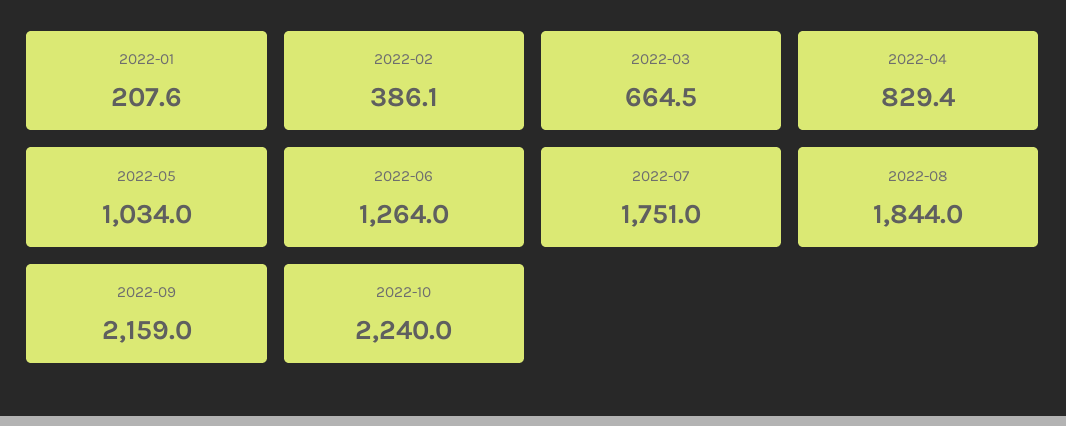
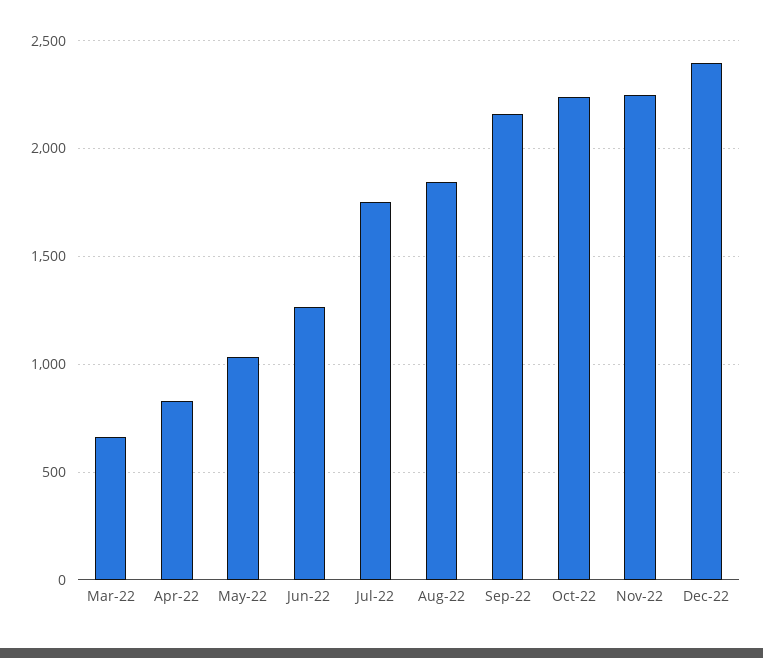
2022-01: 207.6 -> none
2022-02: 386.1 -> none
Nov-22: none -> 2250
Dec-22: none -> 2400

